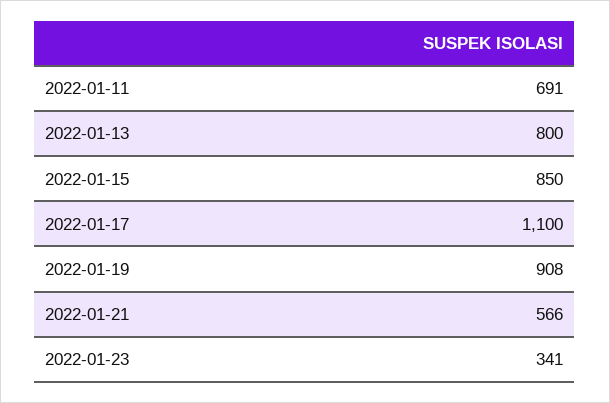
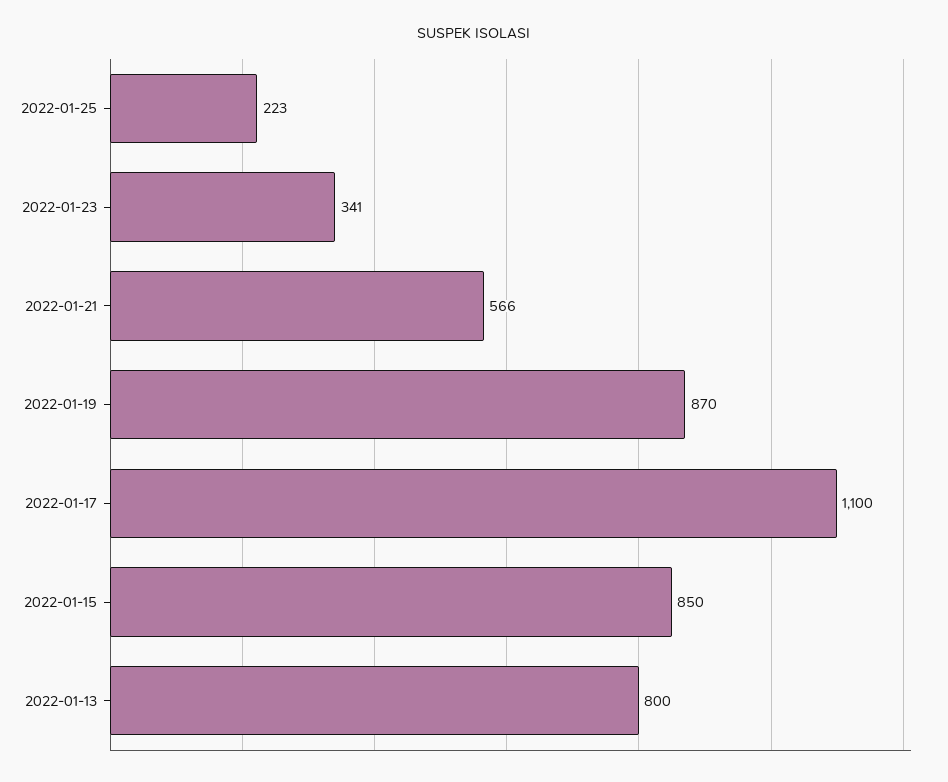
2022-01-11: 691 -> none
2022-01-19: 908 -> 870
2022-01-25: none -> 223

